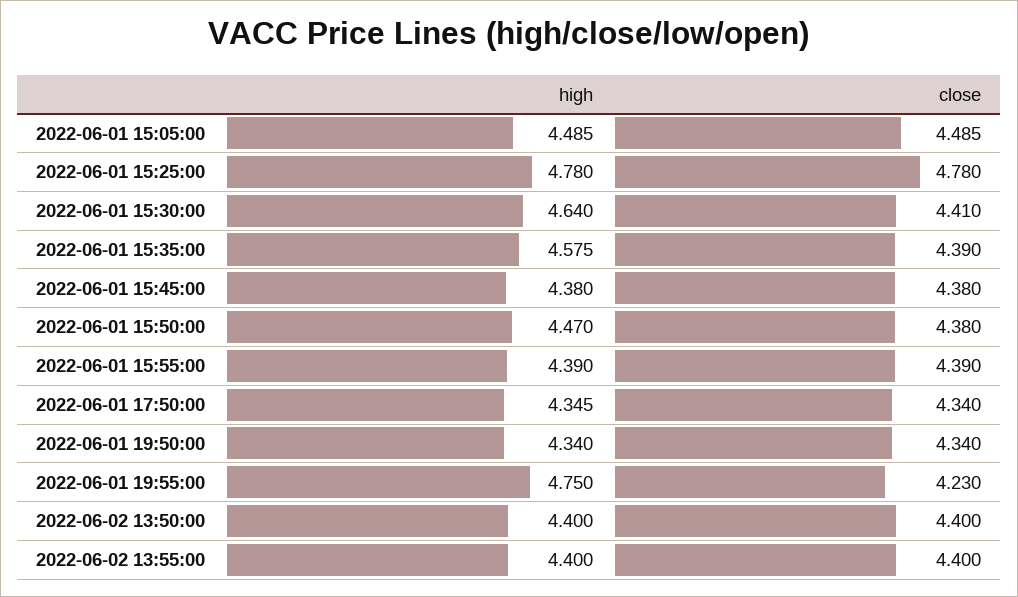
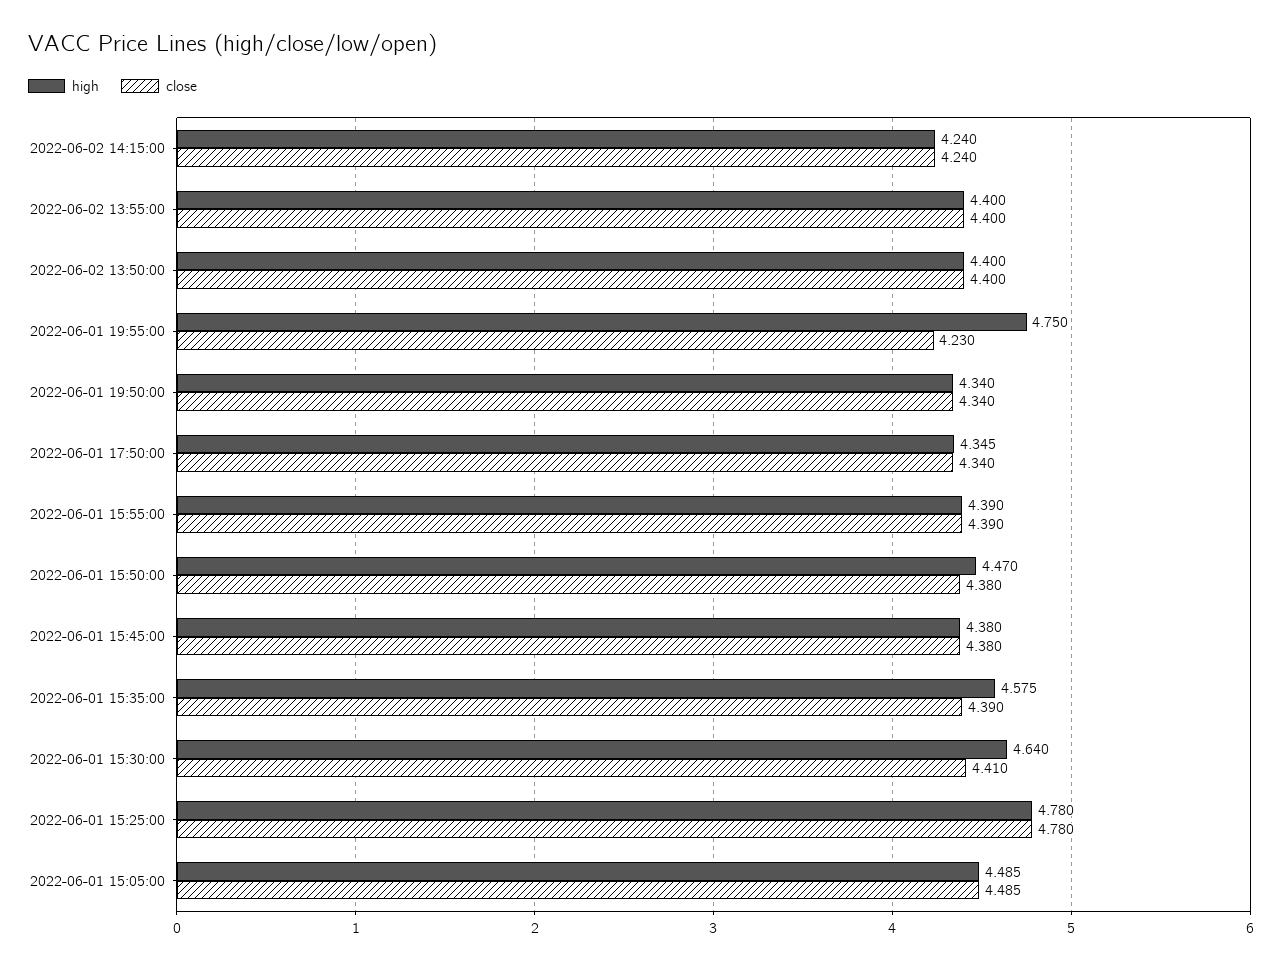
high, 2022-06-02 14:15:00: none -> 4.24
close, 2022-06-02 14:15:00: none -> 4.24

